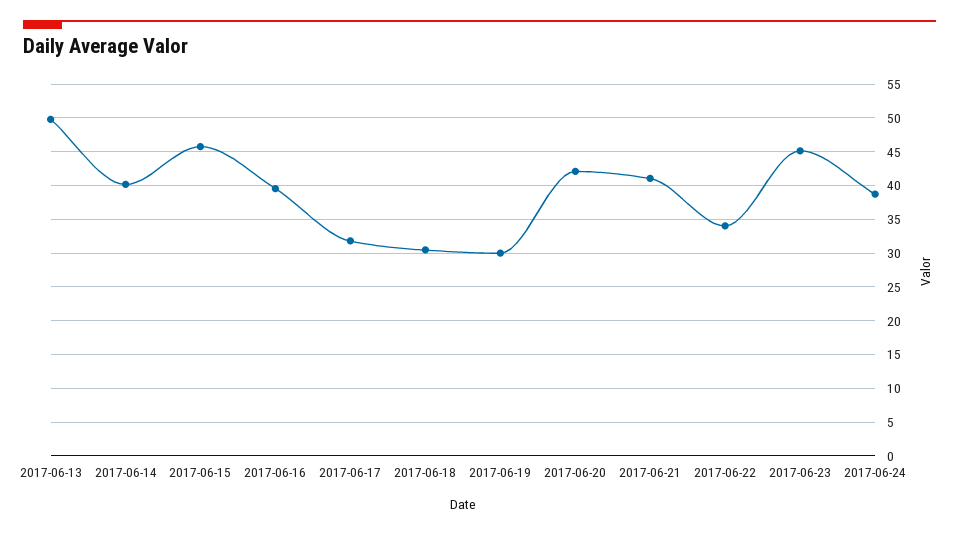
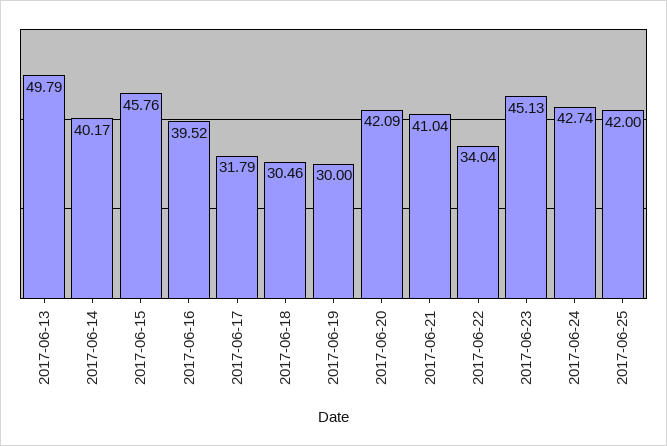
2017-06-24: 39 -> 42.74
2017-06-25: none -> 42

